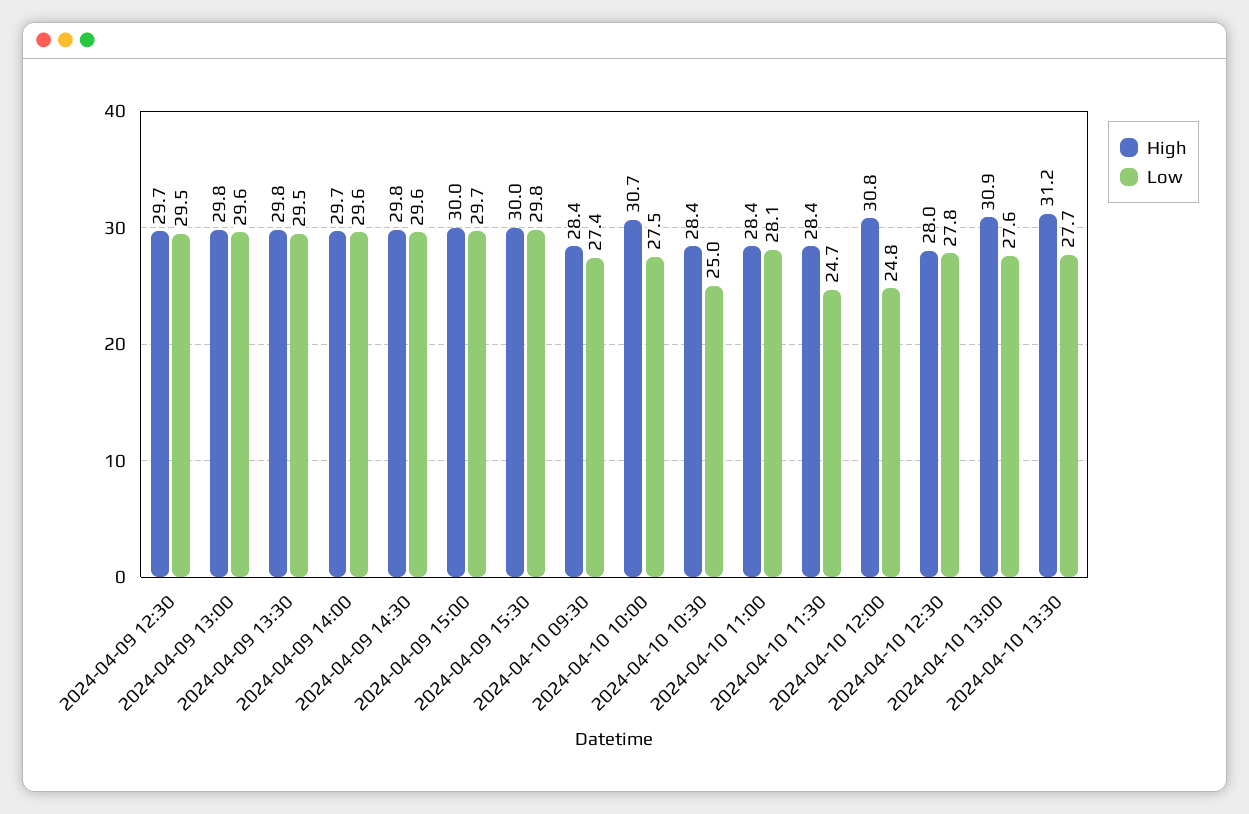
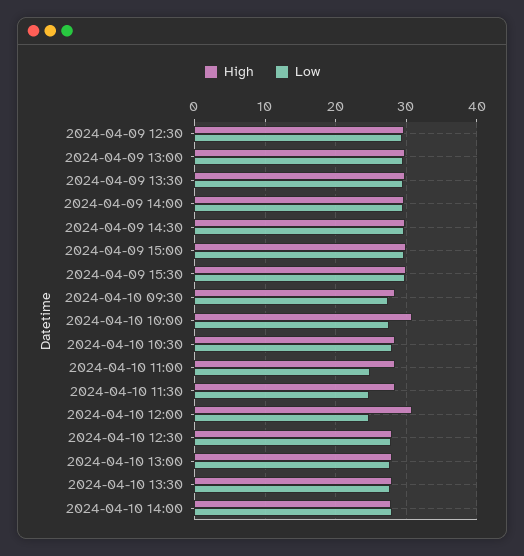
Low, 2024-04-10 10:30: 25 -> 28
Low, 2024-04-10 11:00: 28.1 -> 25
High, 2024-04-10 13:00: 30.9 -> 28
High, 2024-04-10 13:30: 31.2 -> 28
High, 2024-04-10 14:00: none -> 28
Low, 2024-04-10 14:00: none -> 28

